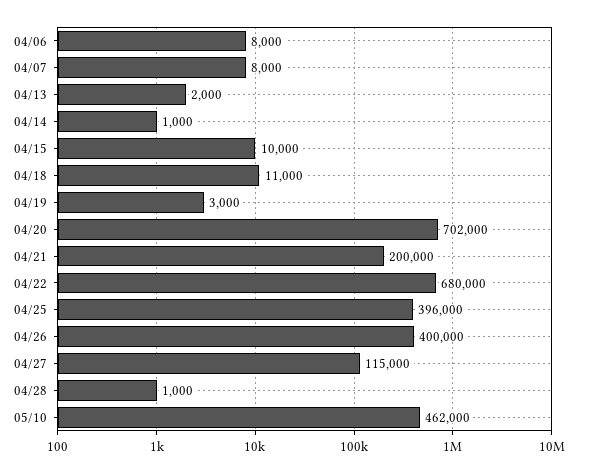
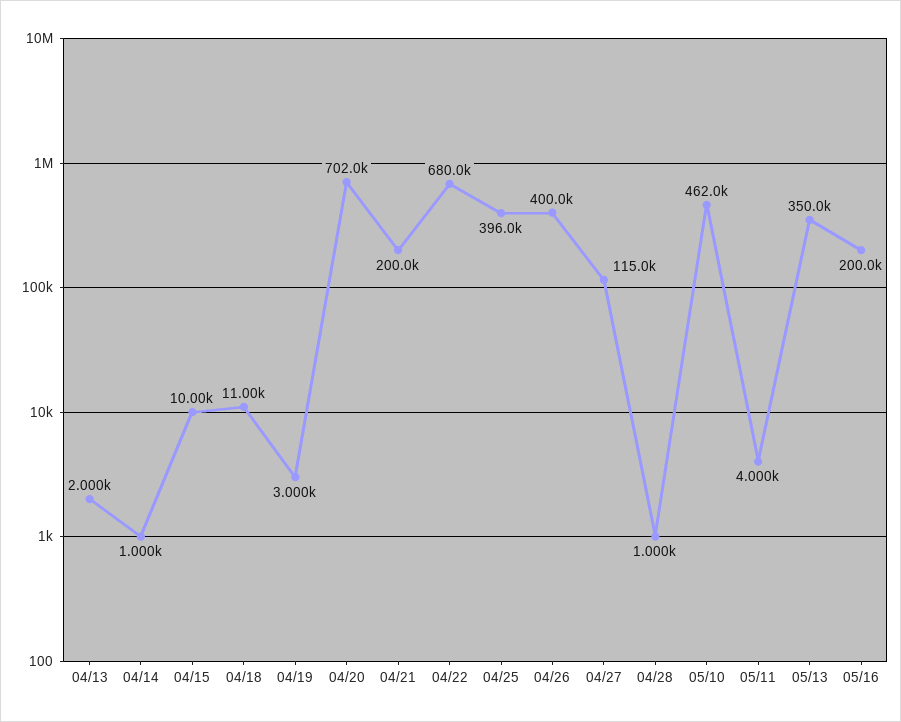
04/06: 8000 -> none
04/07: 8000 -> none
05/11: none -> 4000
05/13: none -> 350000
05/16: none -> 200000

